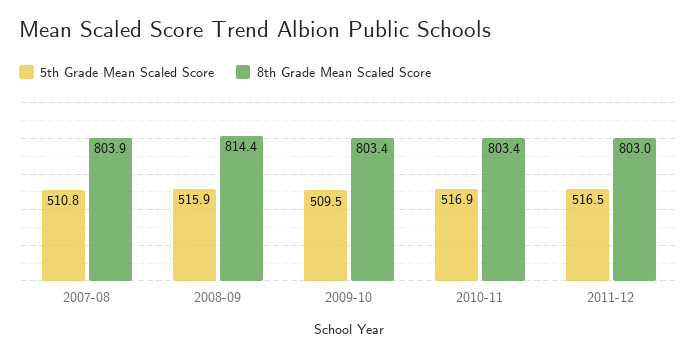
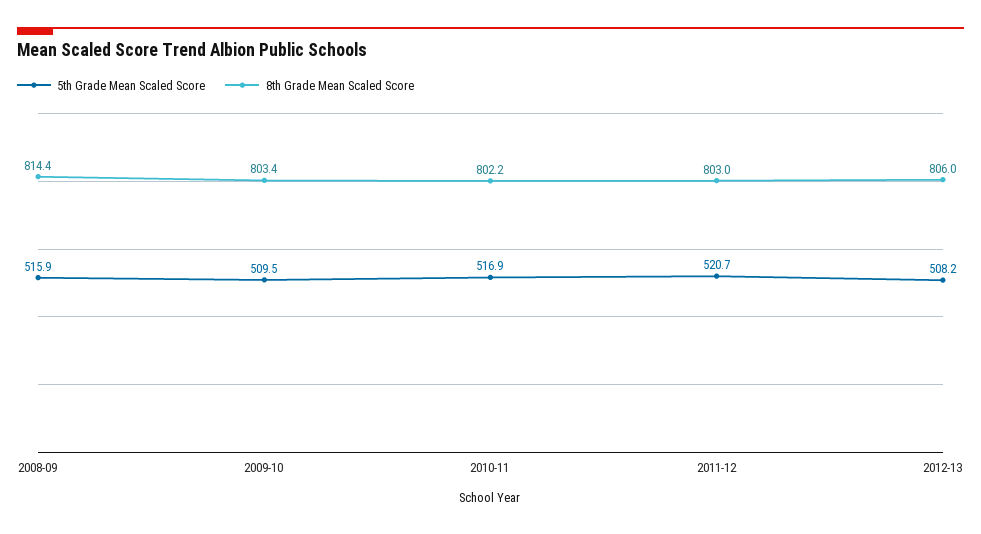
5th Grade Mean Scaled Score, 2007-08: 510.8 -> none
8th Grade Mean Scaled Score, 2007-08: 803.9 -> none
8th Grade Mean Scaled Score, 2010-11: 803.4 -> 802.2
5th Grade Mean Scaled Score, 2011-12: 516.5 -> 520.7
5th Grade Mean Scaled Score, 2012-13: none -> 508.2
8th Grade Mean Scaled Score, 2012-13: none -> 806

